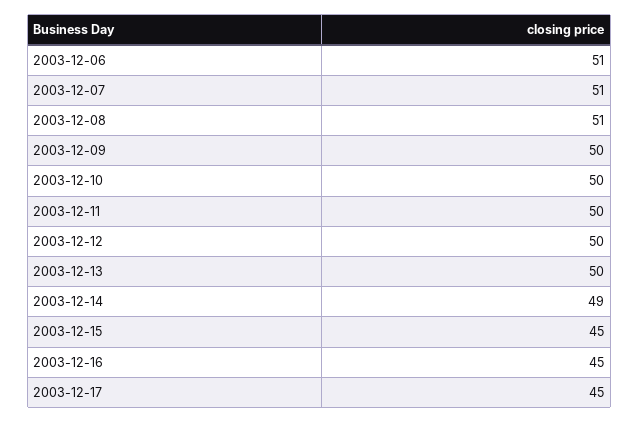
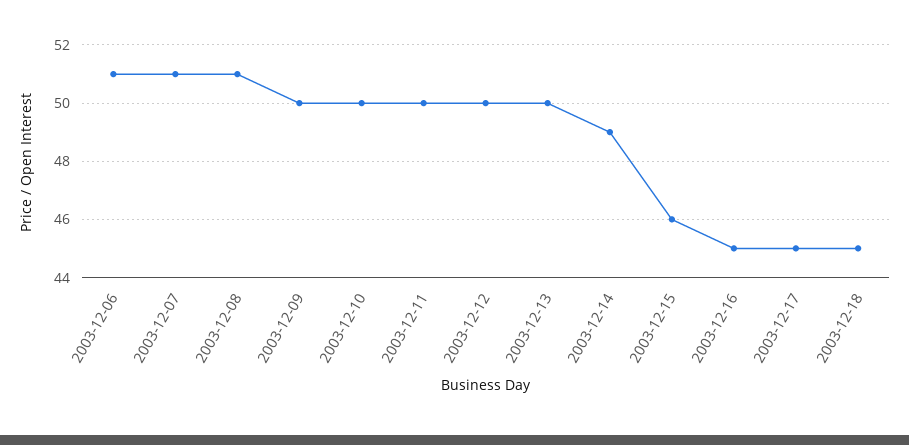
2003-12-15: 45 -> 46
2003-12-18: none -> 45

